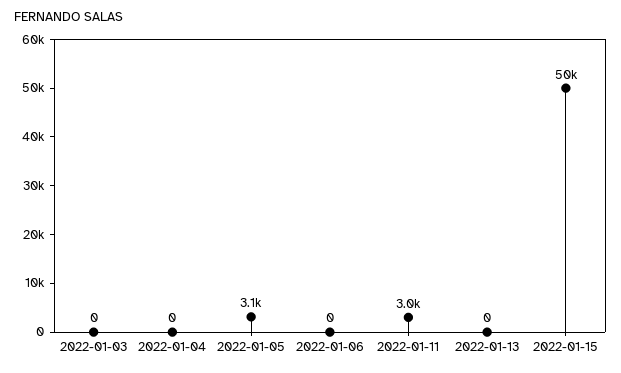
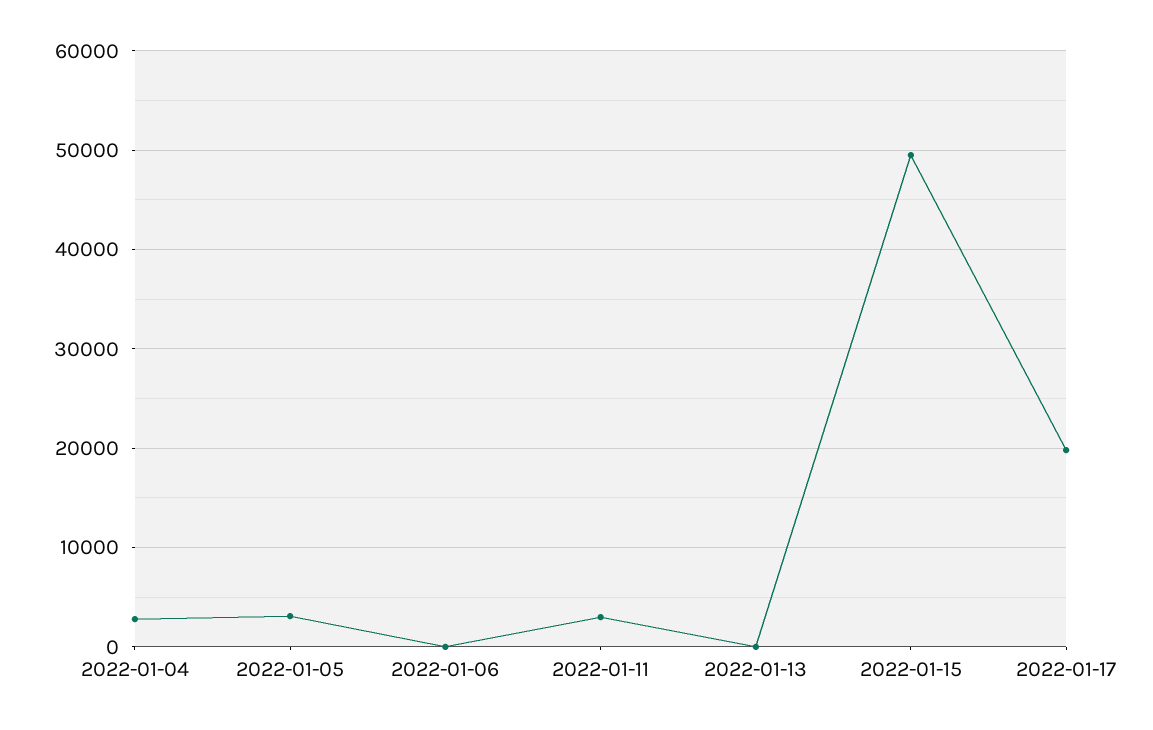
2022-01-03: 0 -> none
2022-01-04: 0 -> 3000
2022-01-17: none -> 20000

